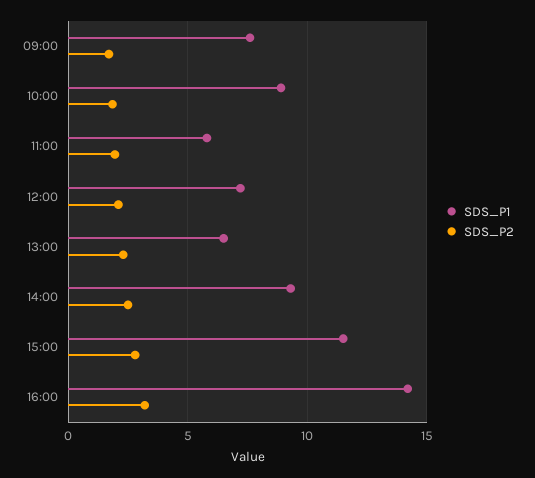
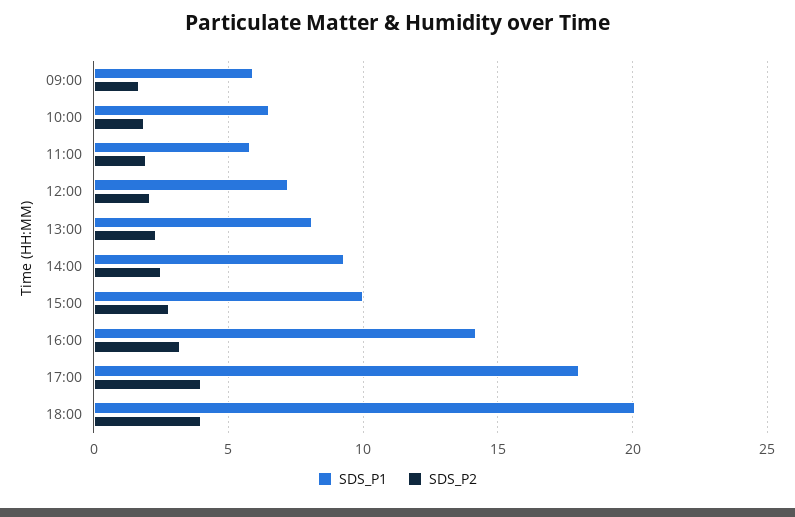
SDS_P1, 09:00: 7.5 -> 6
SDS_P1, 10:00: 9 -> 6.5
SDS_P1, 13:00: 6.5 -> 8
SDS_P1, 15:00: 11.5 -> 10
SDS_P1, 17:00: none -> 18
SDS_P2, 17:00: none -> 4
SDS_P1, 18:00: none -> 20
SDS_P2, 18:00: none -> 4

